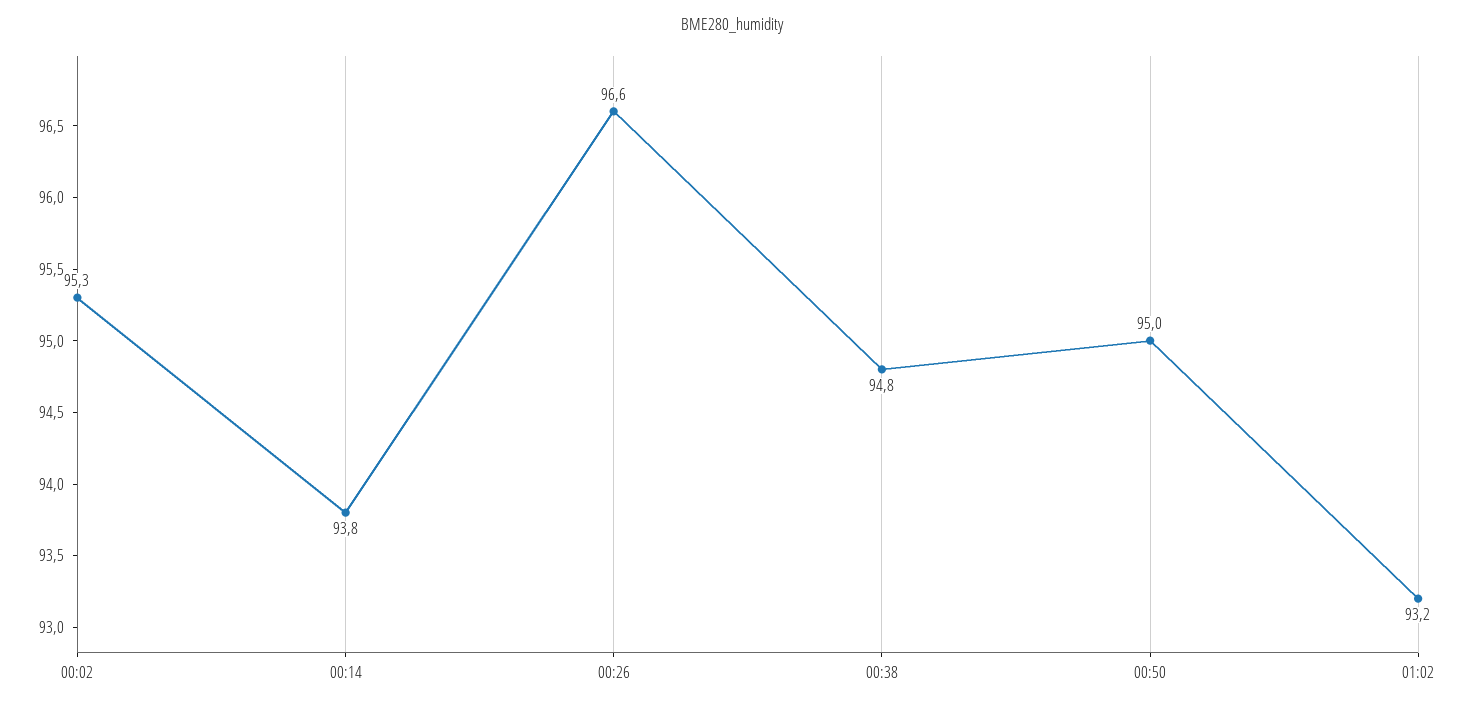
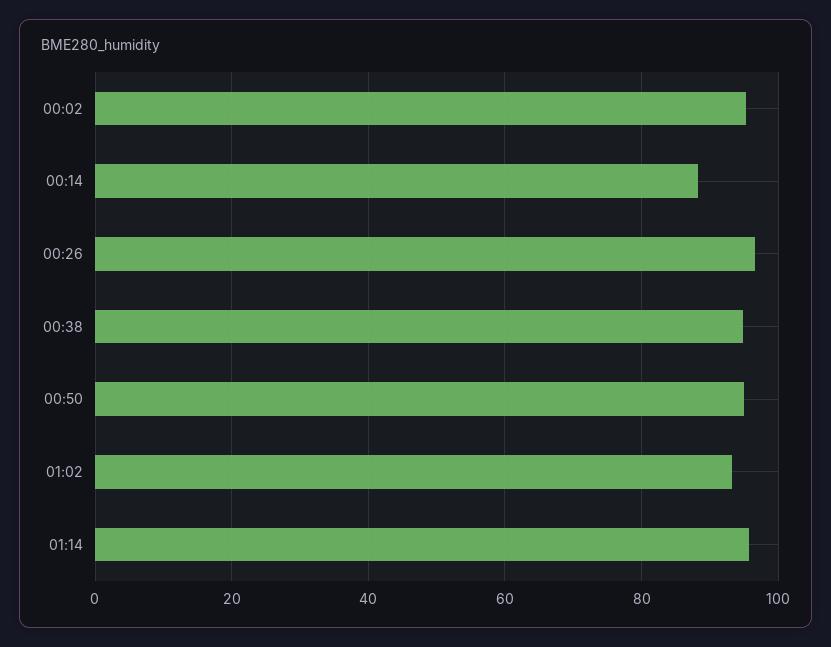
00:14: 93.8 -> 88
01:14: none -> 96

